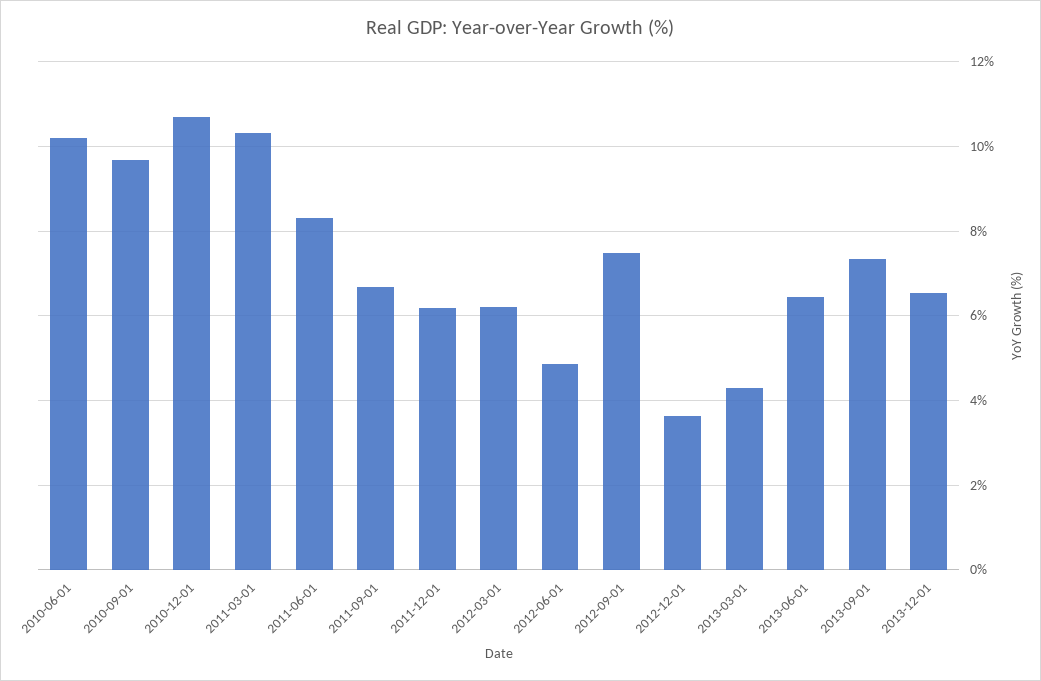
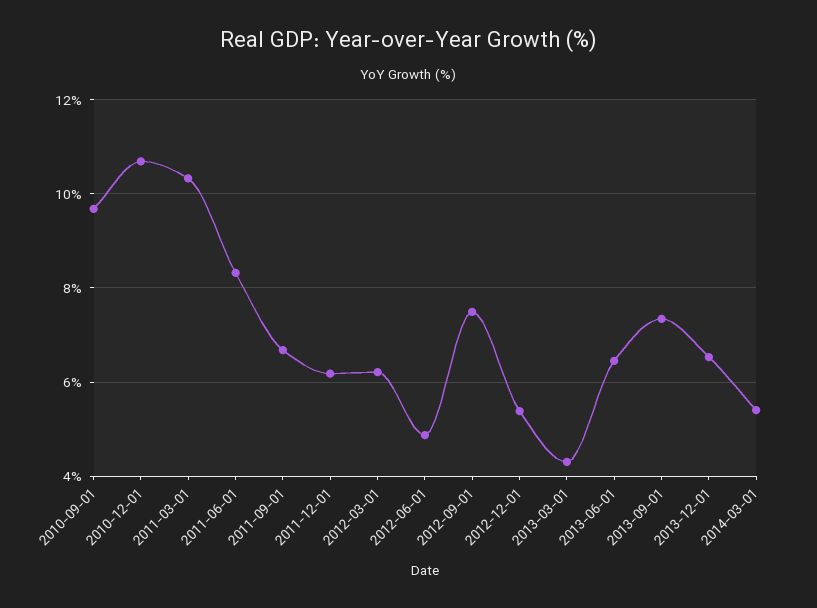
2010-06-01: 10.2 -> none
2012-12-01: 3.6 -> 5.4
2014-03-01: none -> 5.4

